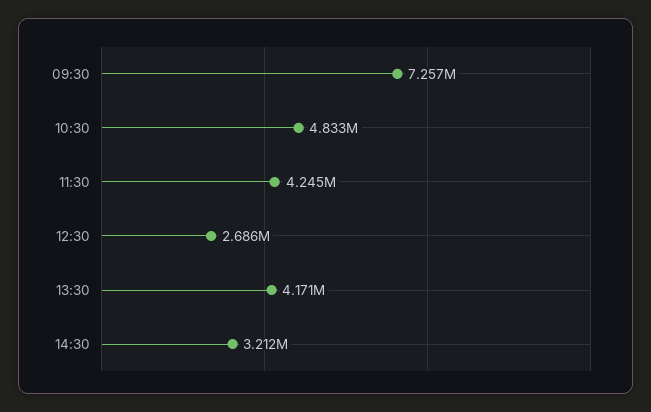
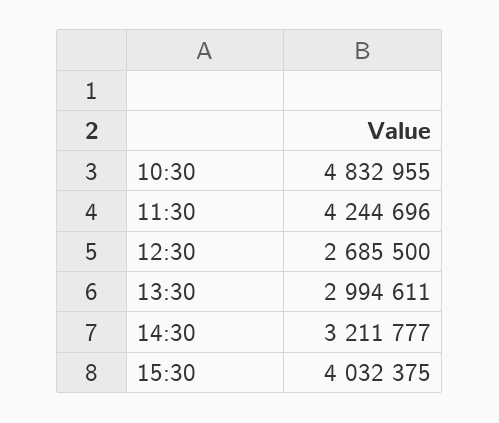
09:30: 7257000 -> none
13:30: 4171000 -> 2994611
15:30: none -> 4032375

